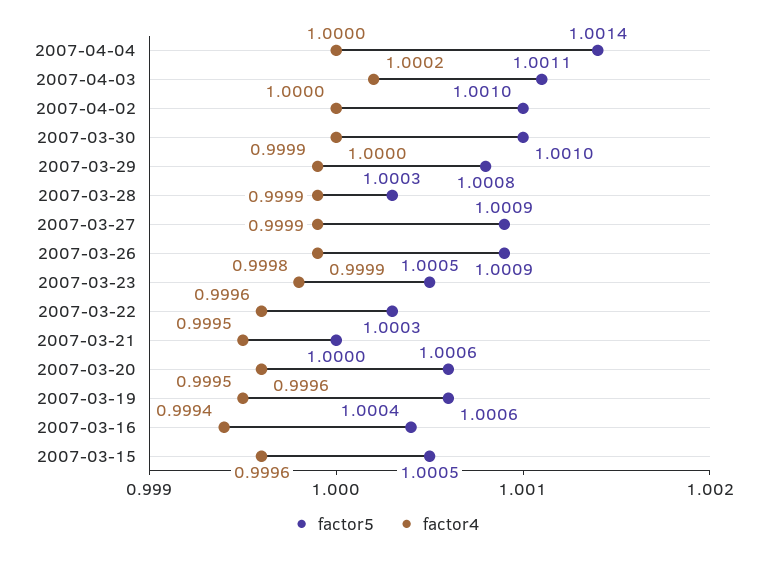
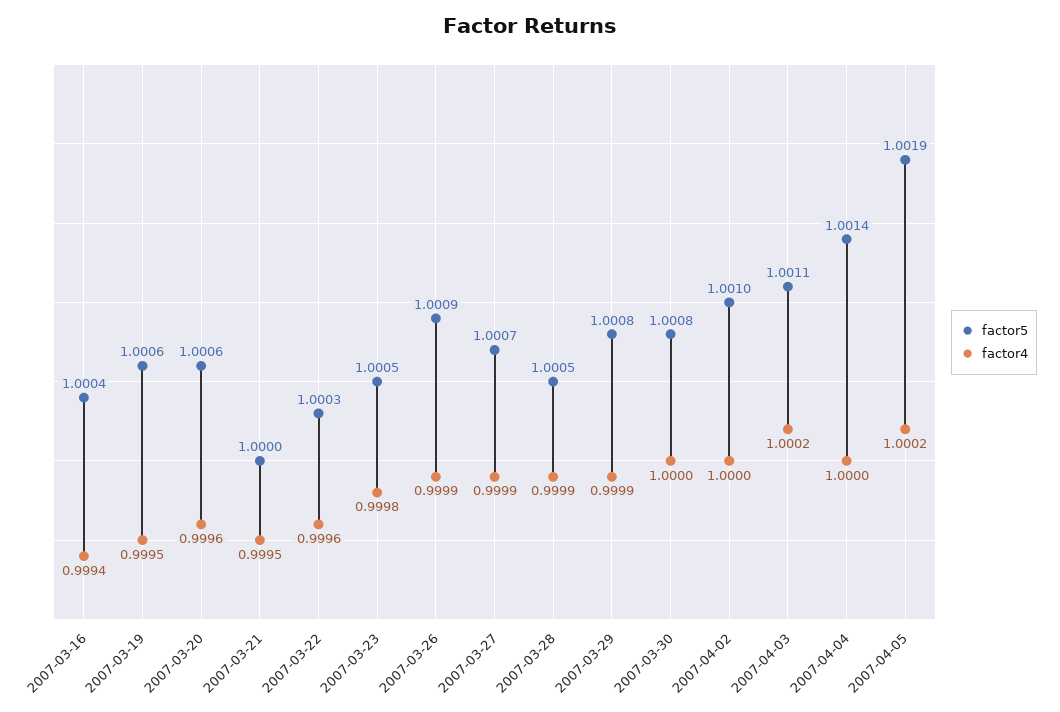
factor5, 2007-03-30: 1.001 -> 1.0008
factor5, 2007-03-28: 1.0003 -> 1.0005
factor5, 2007-03-27: 1.0009 -> 1.0007
factor5, 2007-03-15: 1.0005 -> none
factor4, 2007-03-15: 0.9996 -> none
factor5, 2007-04-05: none -> 1.0019
factor4, 2007-04-05: none -> 1.0002

